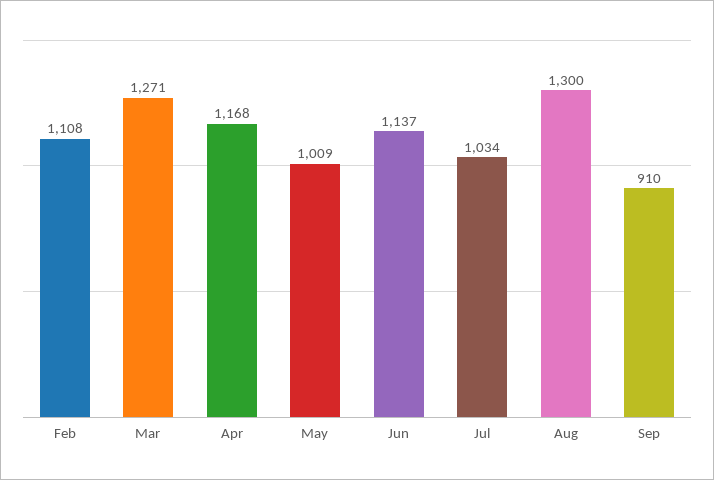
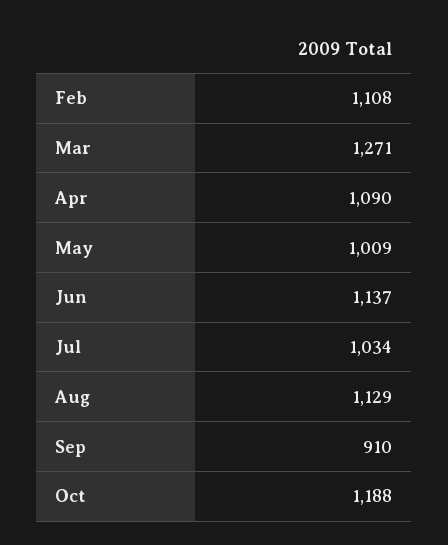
Apr: 1168 -> 1090
Aug: 1300 -> 1129
Oct: none -> 1188

